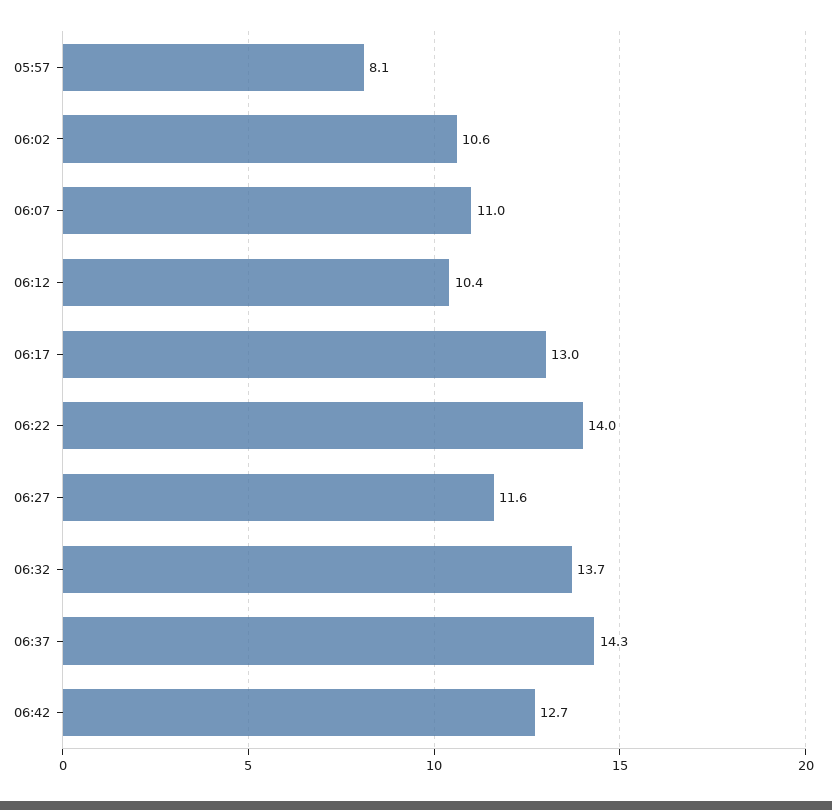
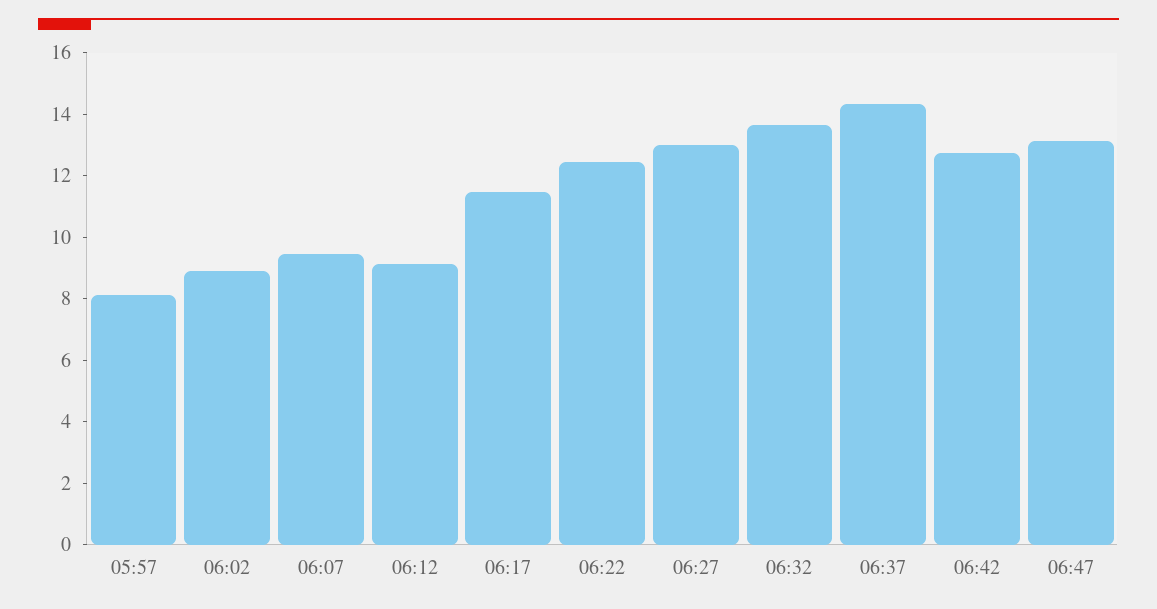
06:02: 10.6 -> 9
06:07: 11 -> 9.5
06:12: 10.4 -> 9
06:17: 13 -> 11.5
06:22: 14 -> 12.5
06:27: 11.6 -> 13
06:47: none -> 13

